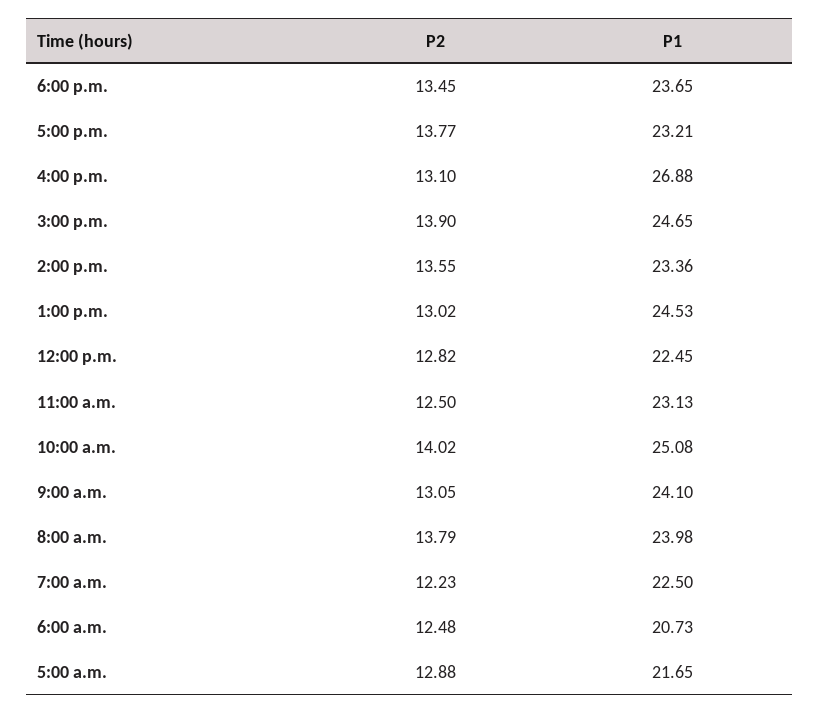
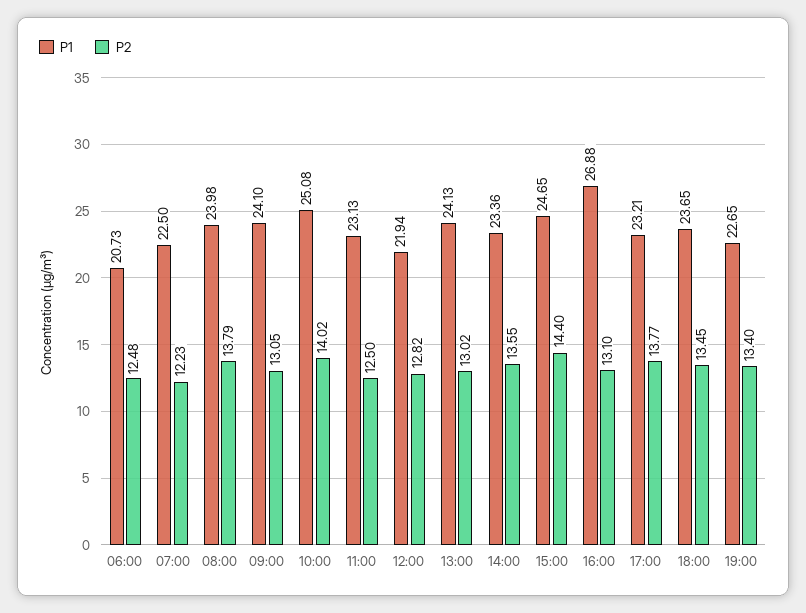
P2, 3:00 p.m.: 13.9 -> 14.4
P1, 1:00 p.m.: 24.53 -> 24.13
P1, 12:00 p.m.: 22.45 -> 21.94
P2, 5:00 a.m.: 12.88 -> none
P1, 5:00 a.m.: 21.65 -> none
P1, 19:00: none -> 22.65
P2, 19:00: none -> 13.4

